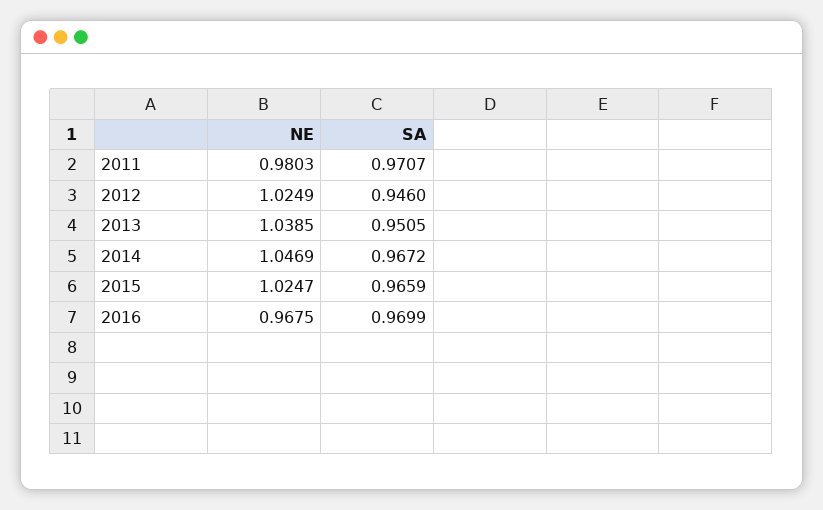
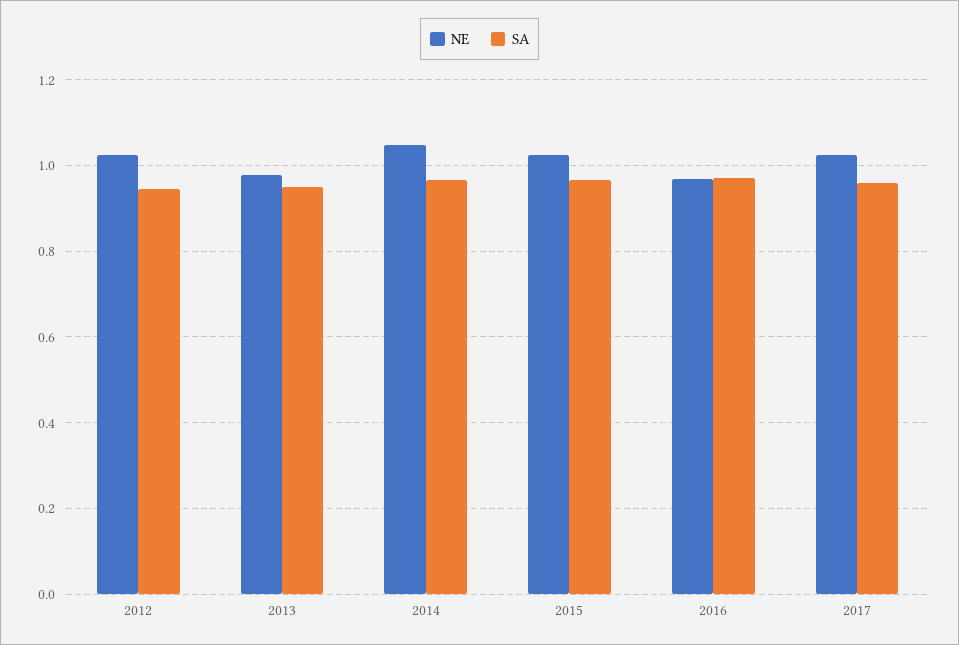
NE, 2011: 0.9803 -> none
SA, 2011: 0.9707 -> none
NE, 2013: 1.0385 -> 0.98
NE, 2017: none -> 1.02
SA, 2017: none -> 0.96

